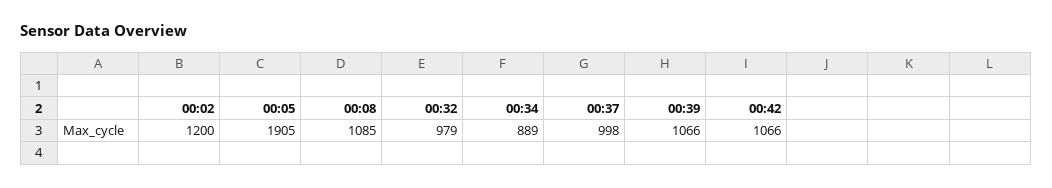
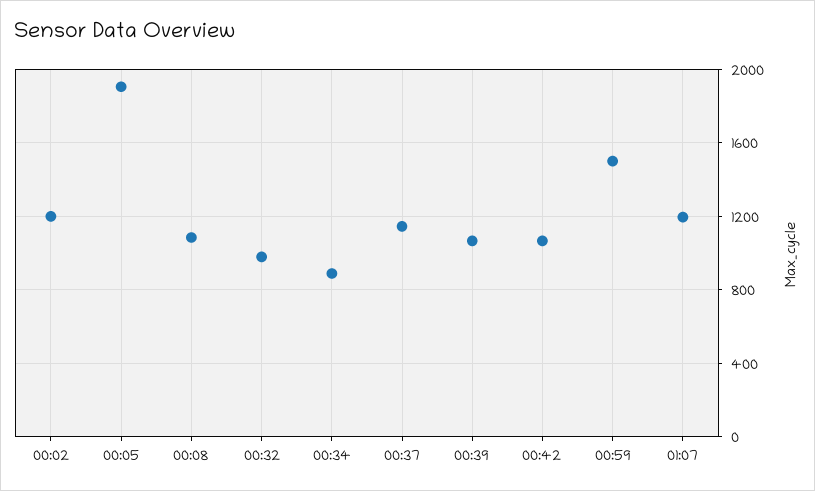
00:37: 998 -> 1150
00:59: none -> 1500
01:07: none -> 1200

